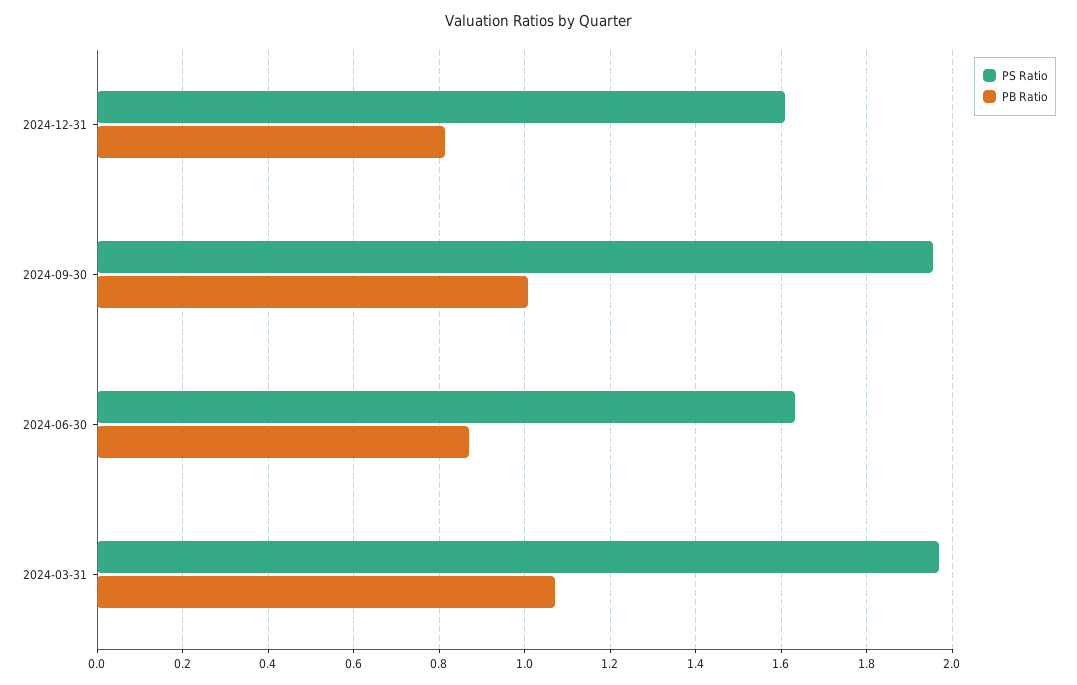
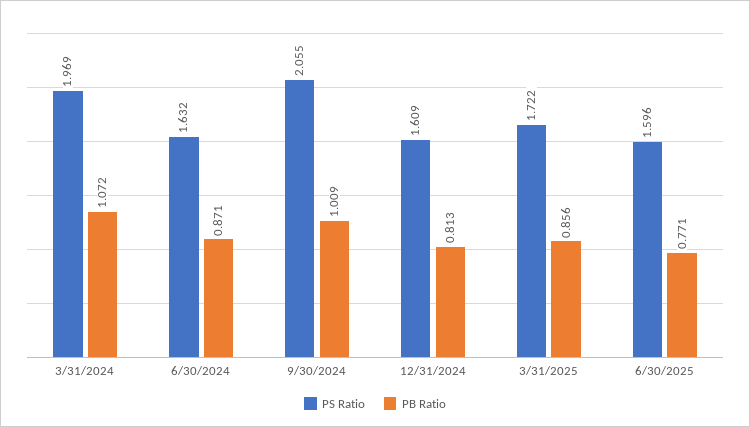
PS Ratio, 2024-09-30: 1.96 -> 2.055
PS Ratio, 3/31/2025: none -> 1.722
PB Ratio, 3/31/2025: none -> 0.856
PS Ratio, 6/30/2025: none -> 1.596
PB Ratio, 6/30/2025: none -> 0.771

